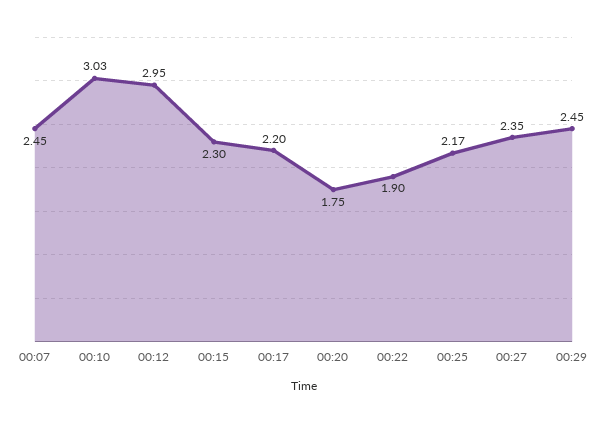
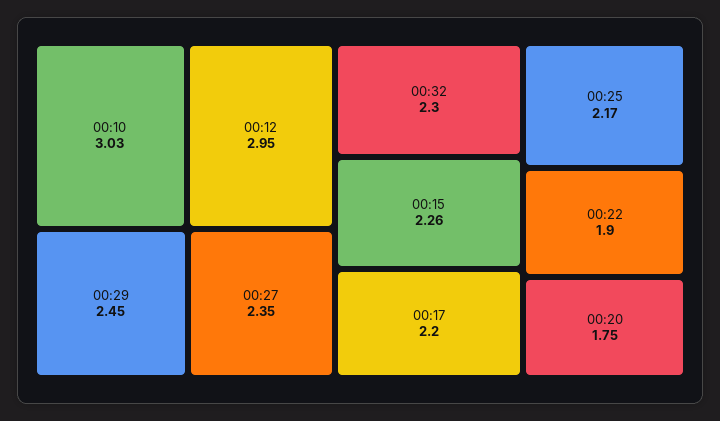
00:07: 2.45 -> none
00:15: 2.3 -> 2.26
00:32: none -> 2.3

